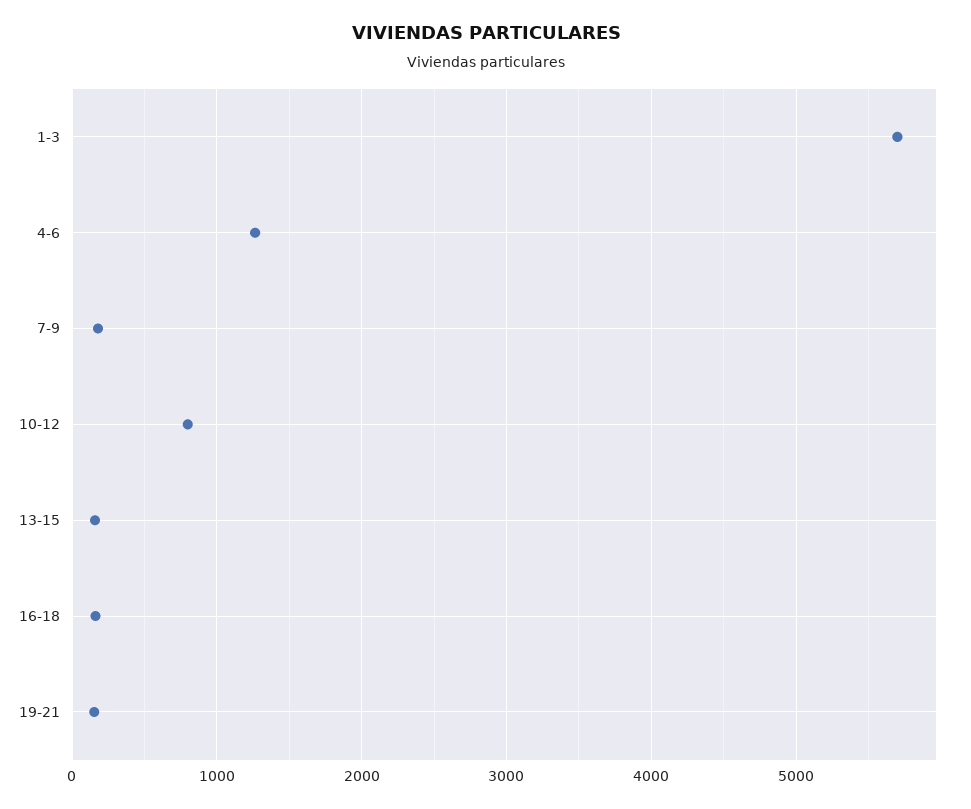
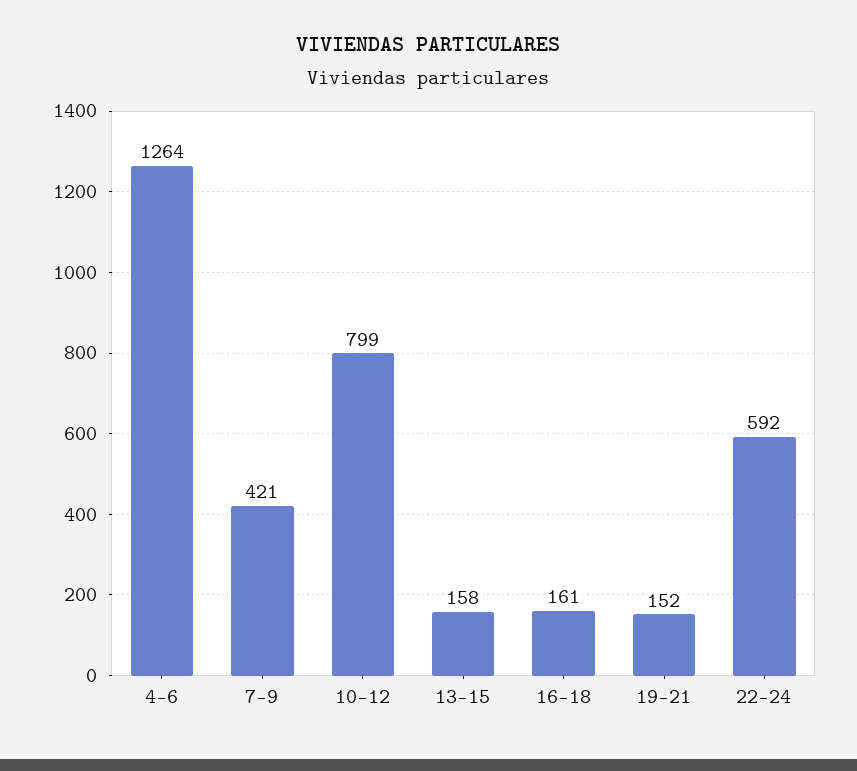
1-3: 5700 -> none
7-9: 200 -> 421
22-24: none -> 592

